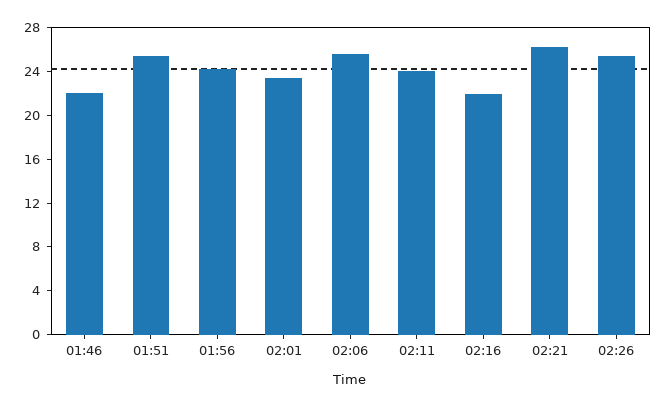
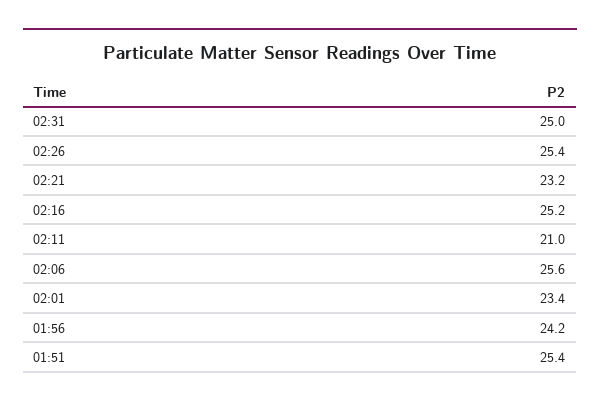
01:46: 22 -> none
02:11: 24 -> 21
02:16: 22 -> 25.2
02:21: 26 -> 23.2
02:31: none -> 25

